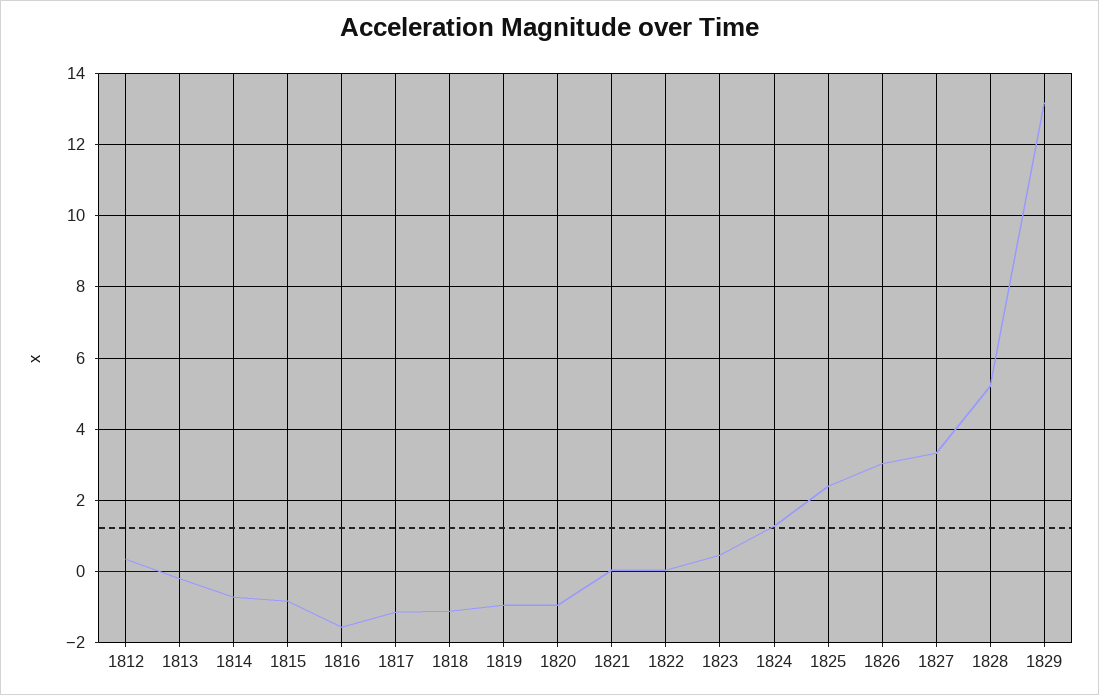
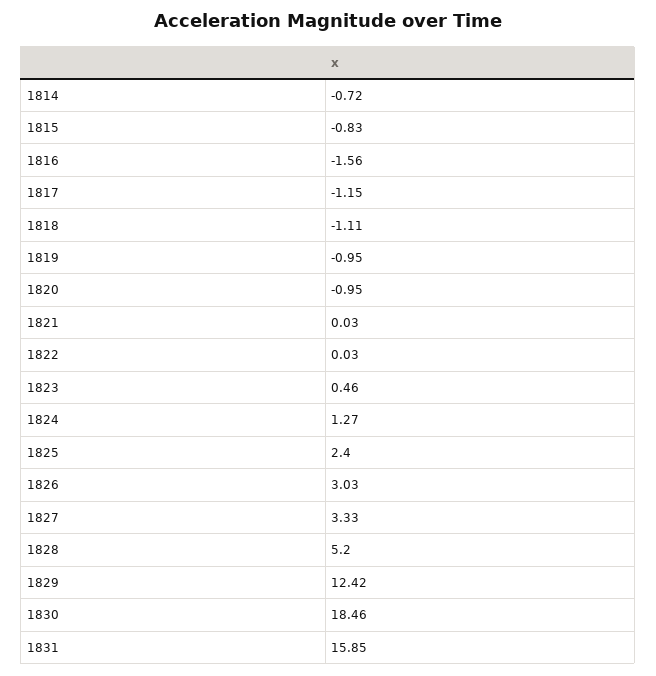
1812: 0.4 -> none
1813: -0.2 -> none
1829: 13.2 -> 12.42
1830: none -> 18.46
1831: none -> 15.85

